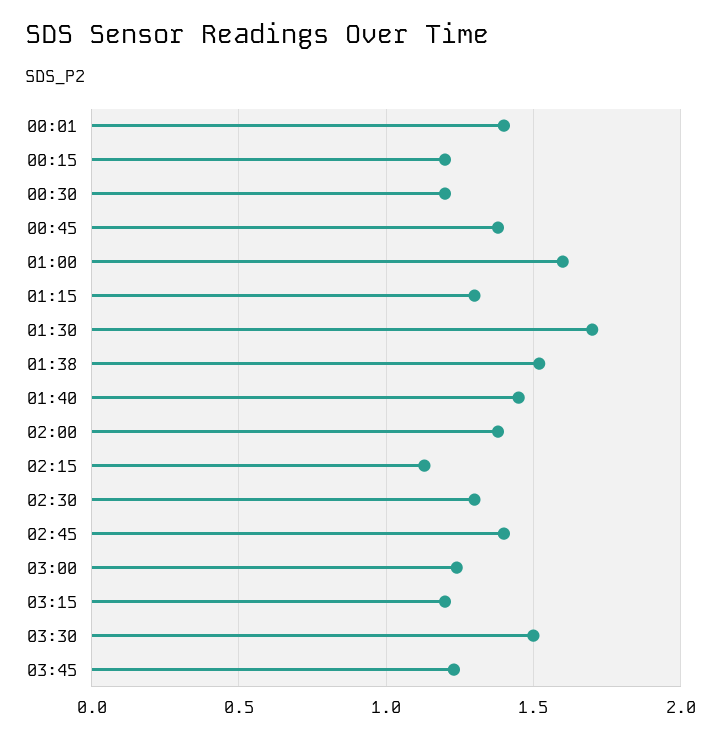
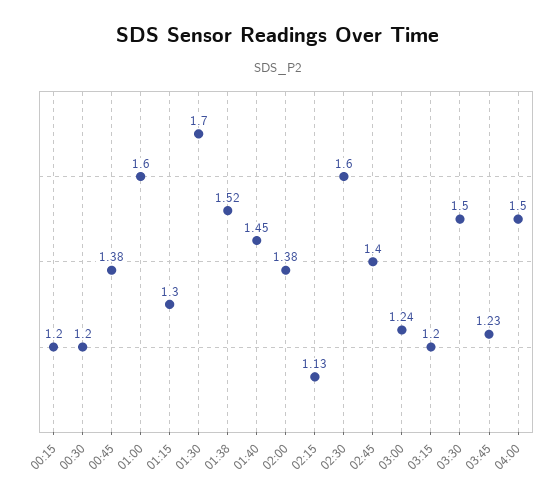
00:01: 1.4 -> none
02:30: 1.3 -> 1.6
04:00: none -> 1.5

